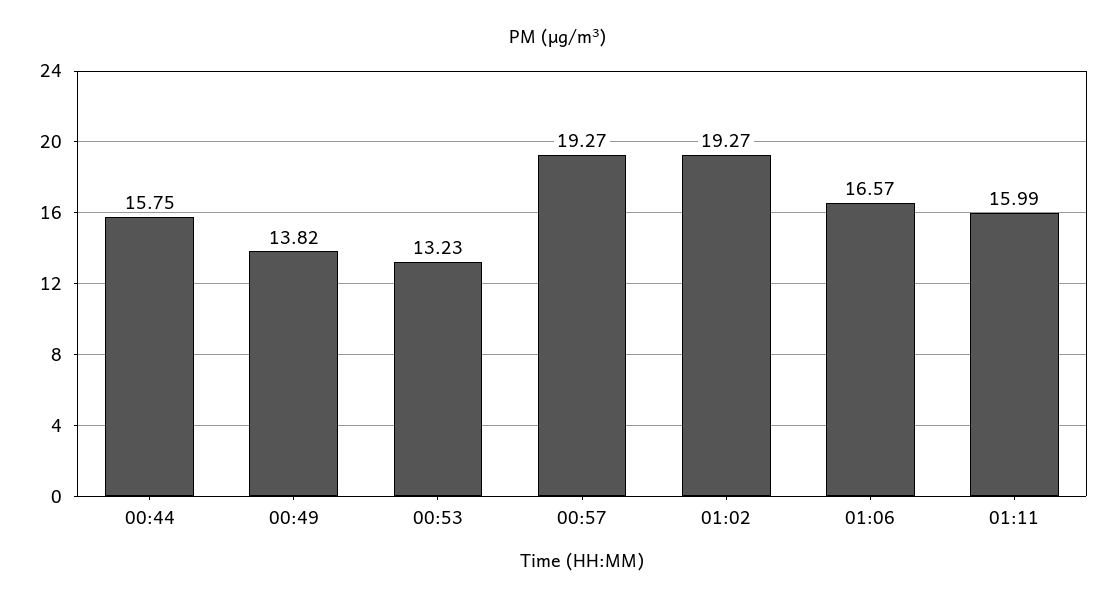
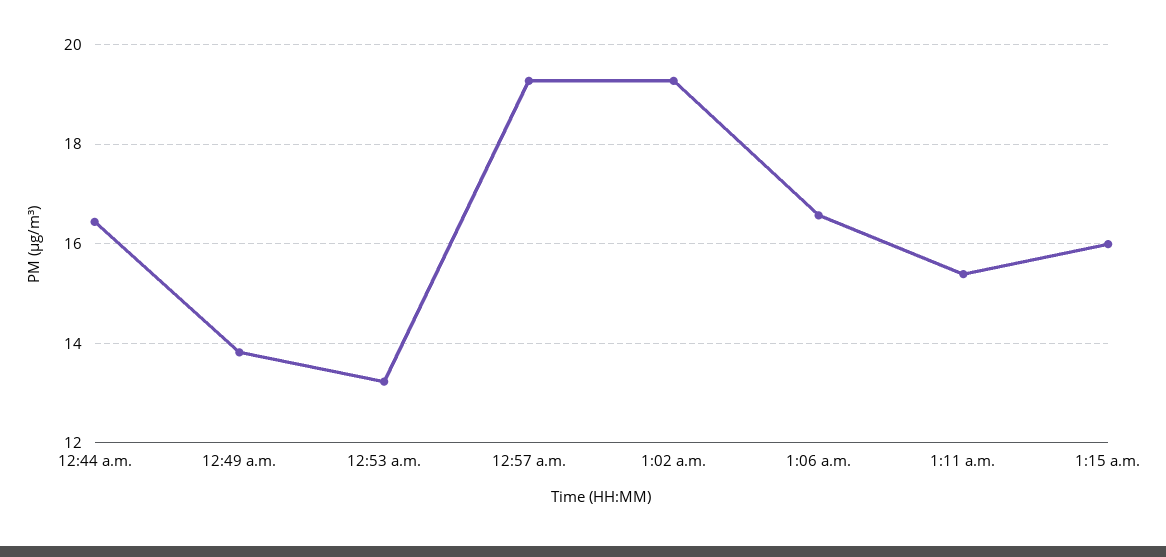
00:44: 15.75 -> 16.4
01:11: 15.99 -> 15.4
1:15 a.m.: none -> 16

